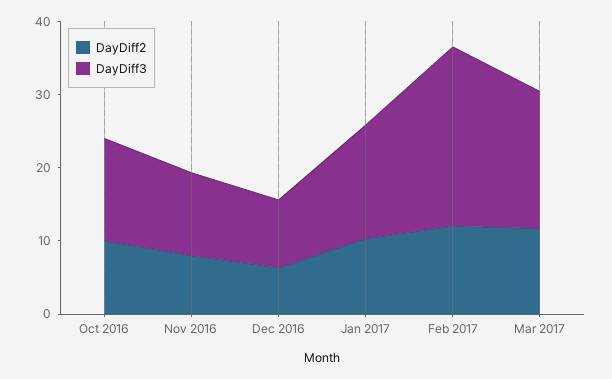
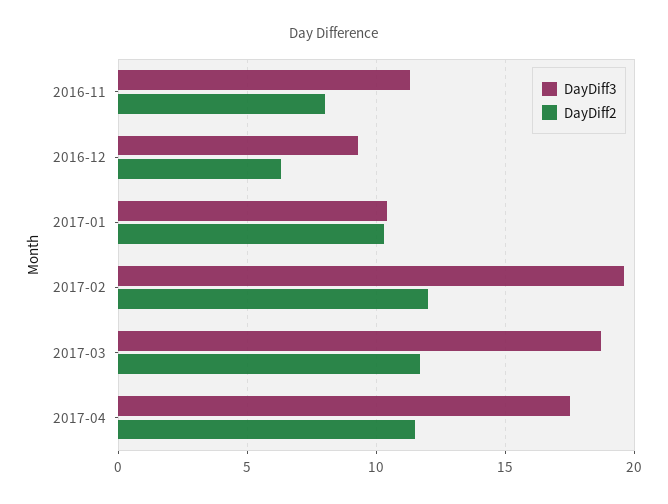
DayDiff2, Oct 2016: 10 -> none
DayDiff3, Oct 2016: 14 -> none
DayDiff3, Jan 2017: 16 -> 10.5
DayDiff3, Feb 2017: 24 -> 19.5
DayDiff3, 2017-04: none -> 17.5
DayDiff2, 2017-04: none -> 11.5

